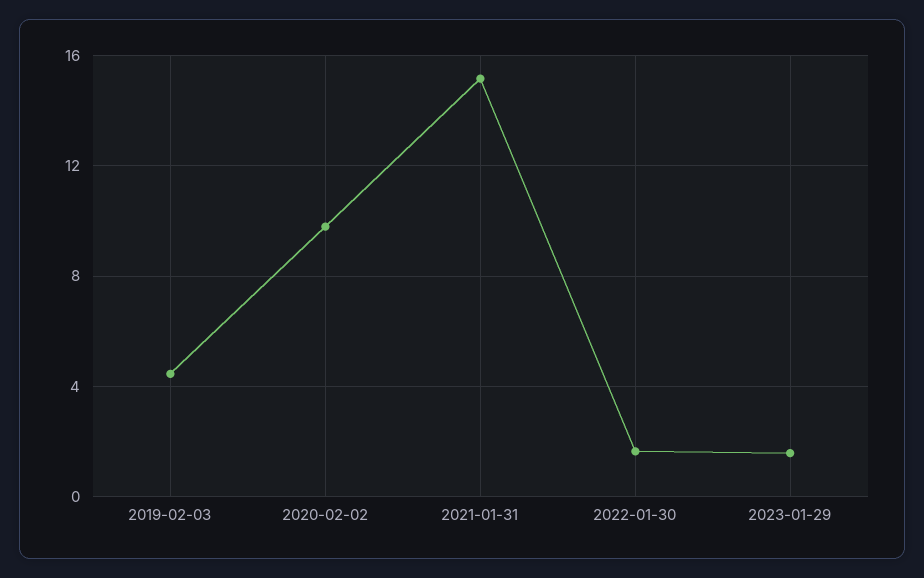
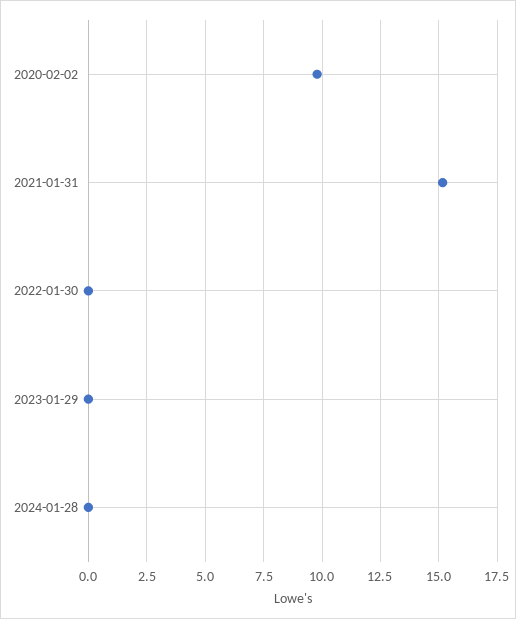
2019-02-03: 4.5 -> none
2022-01-30: 1.5 -> 0
2023-01-29: 1.5 -> 0
2024-01-28: none -> 0

